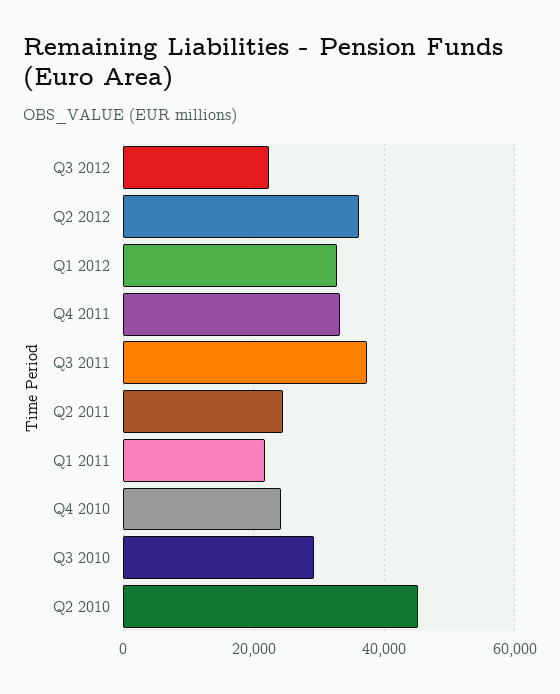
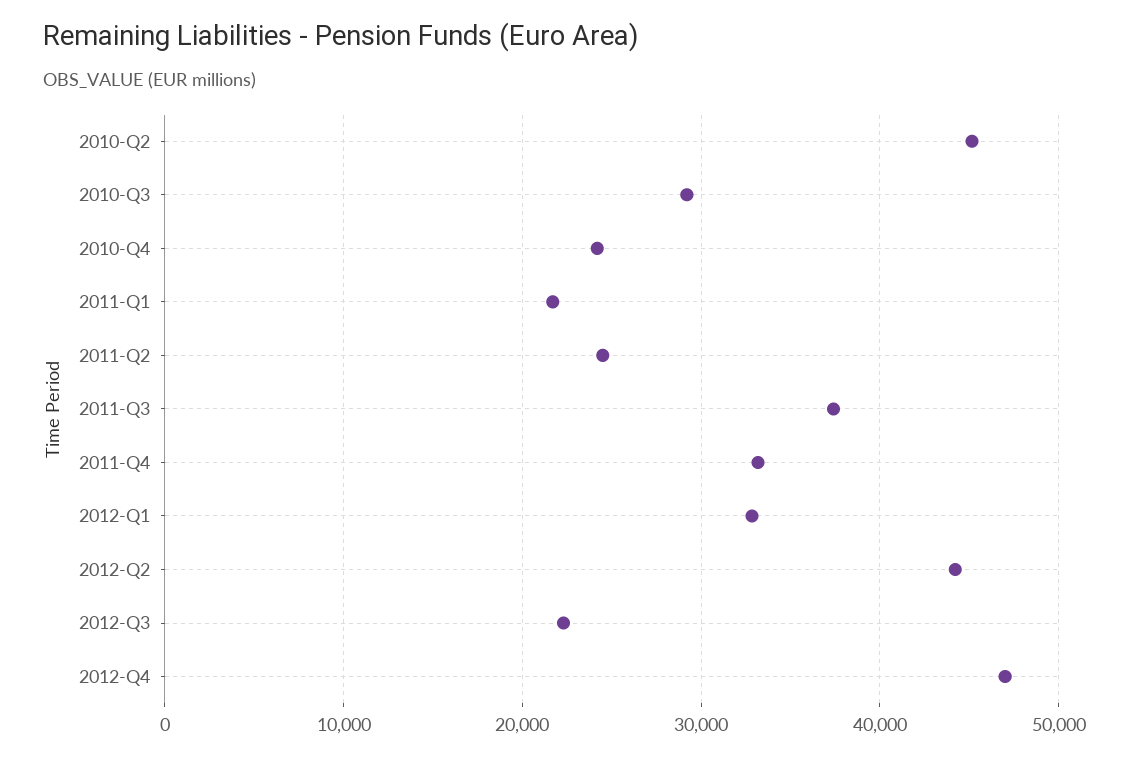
Q2 2012: 36000 -> 44000
2012-Q4: none -> 47000

